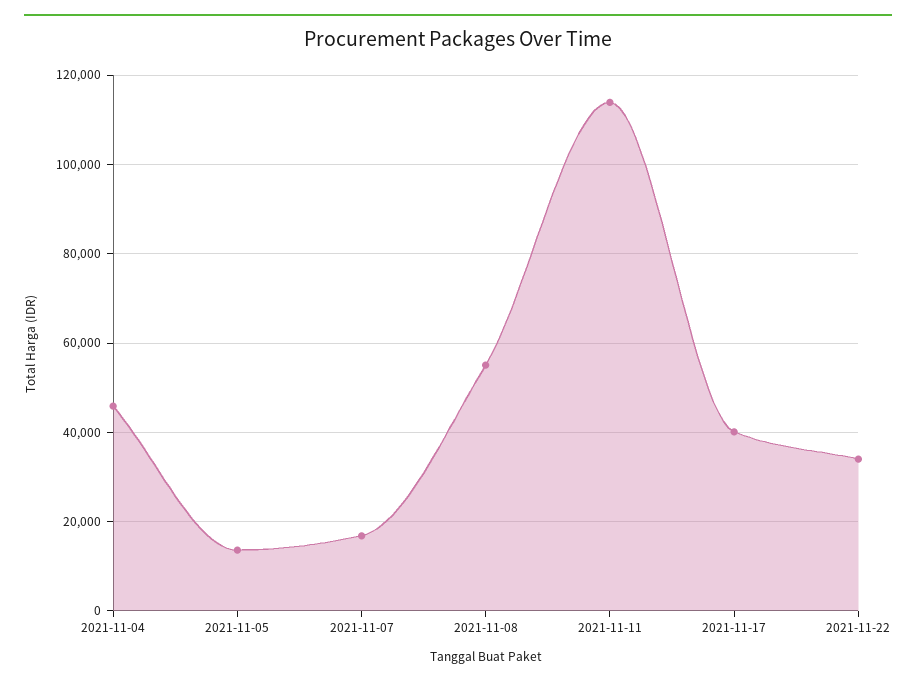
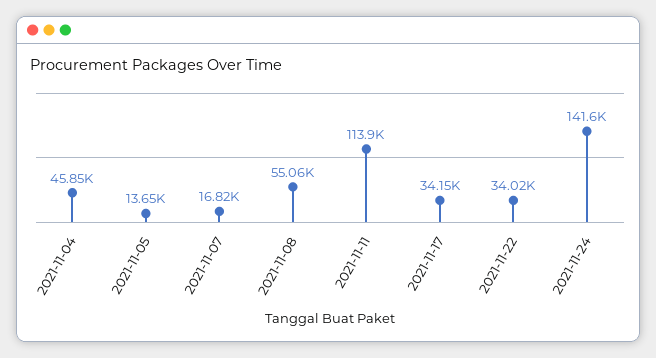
2021-11-17: 40000 -> 34150
2021-11-24: none -> 141600

